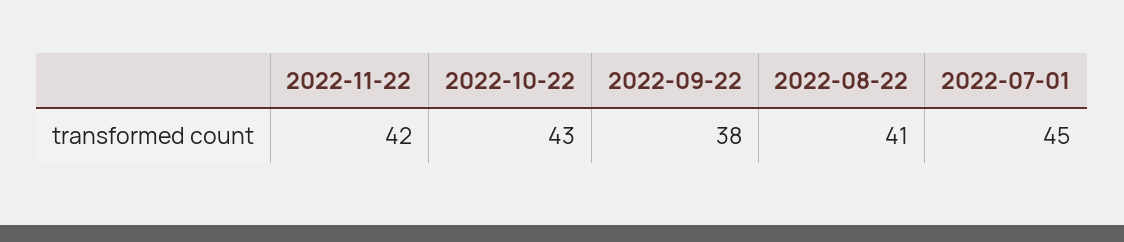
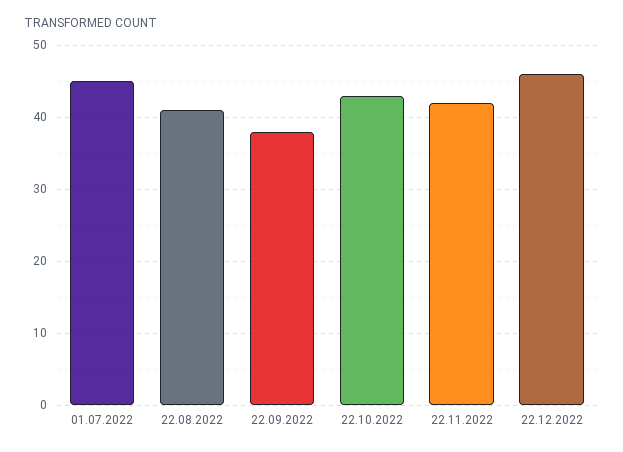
22.12.2022: none -> 46

